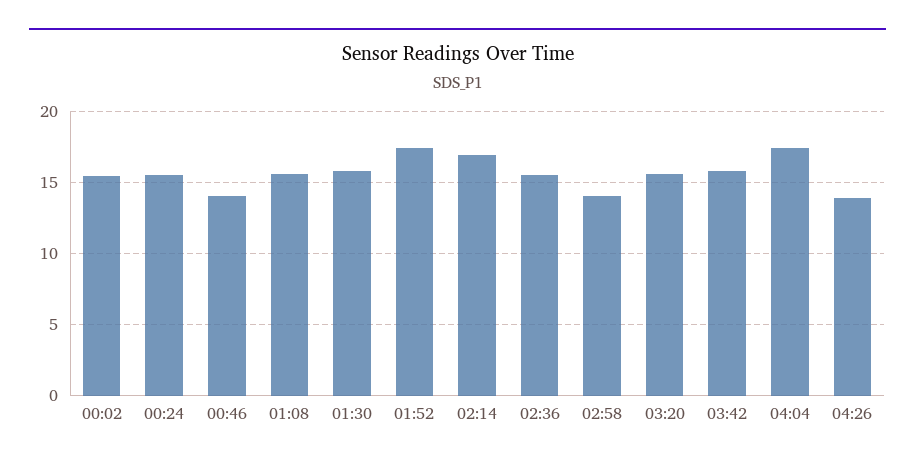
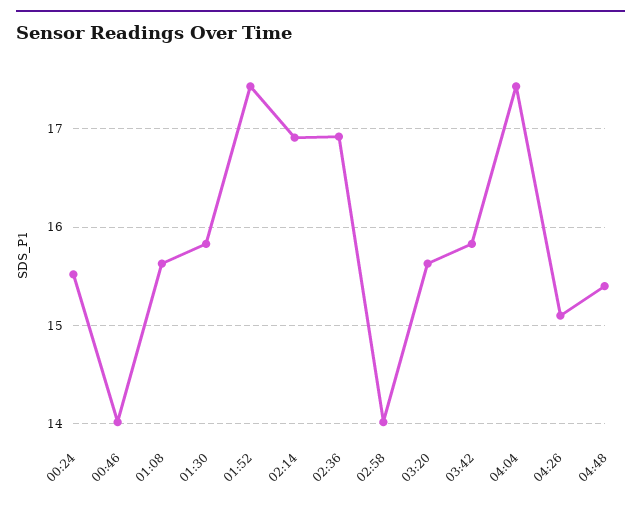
00:02: 15.5 -> none
02:36: 15.5 -> 16.9
04:26: 14 -> 15.1
04:48: none -> 15.4

